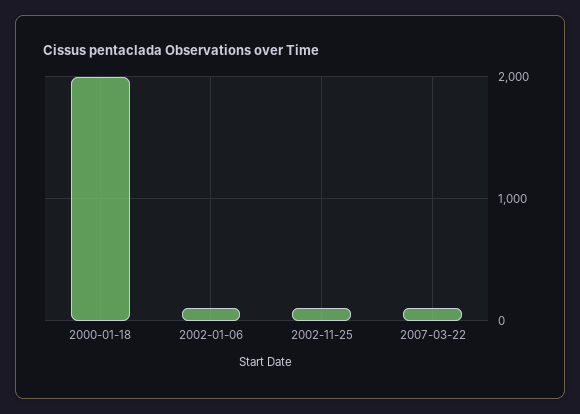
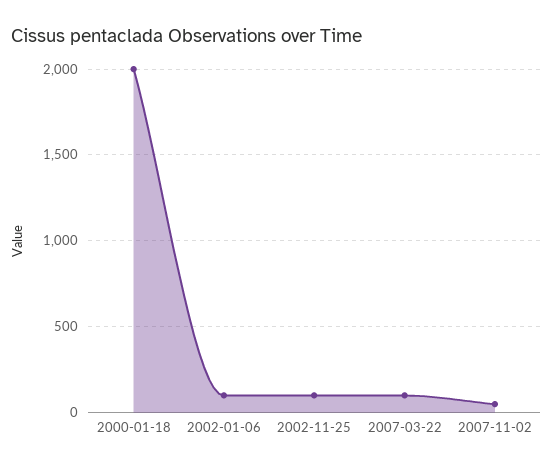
2007-11-02: none -> 50

